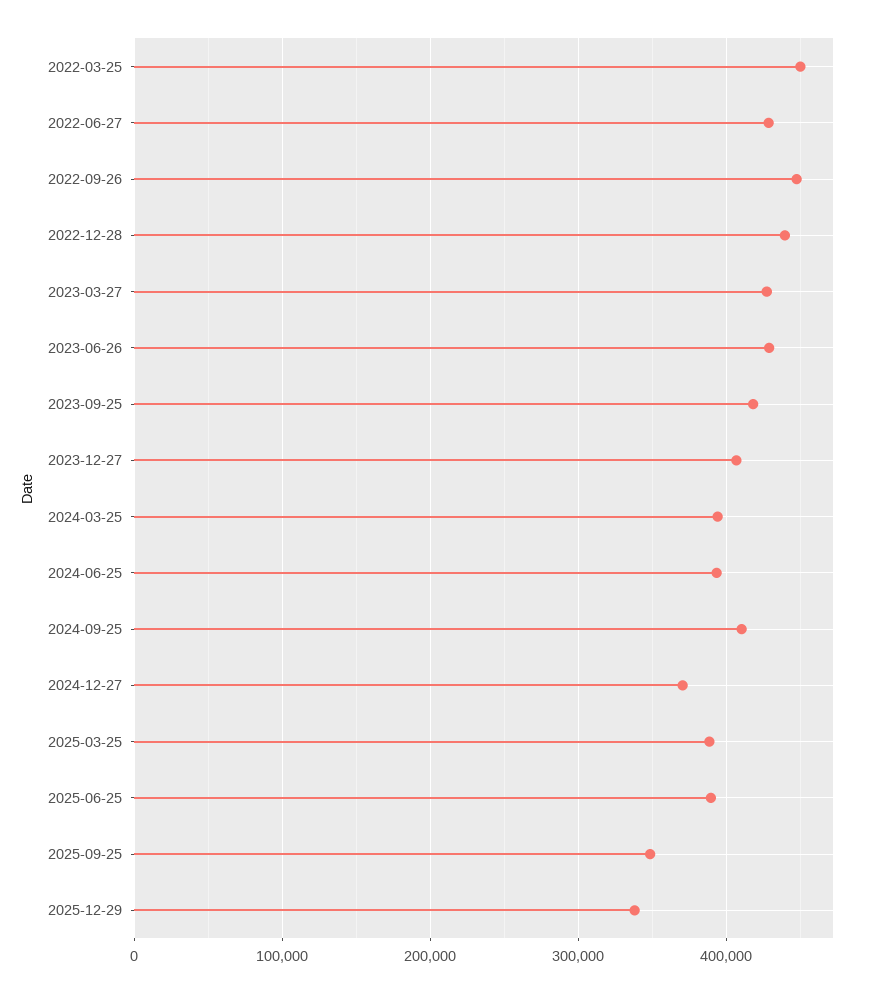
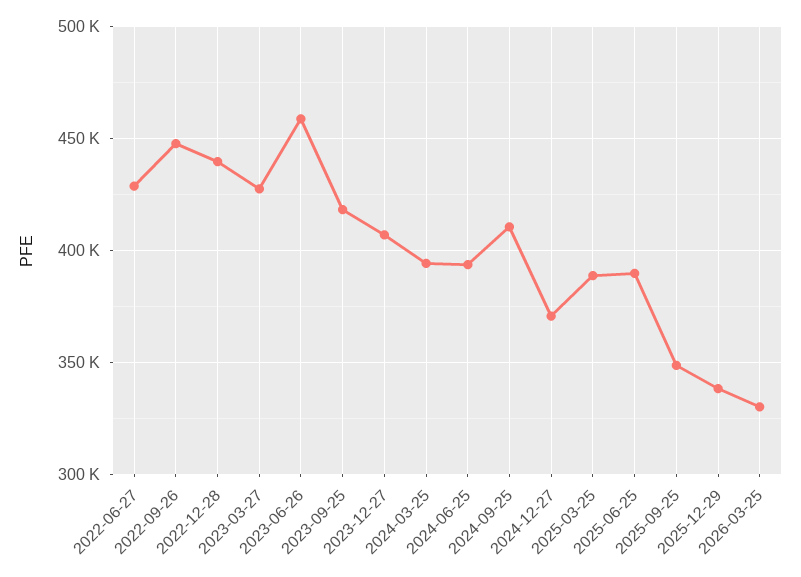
2022-03-25: 450000 -> none
2023-06-26: 430000 -> 460000
2026-03-25: none -> 330000

